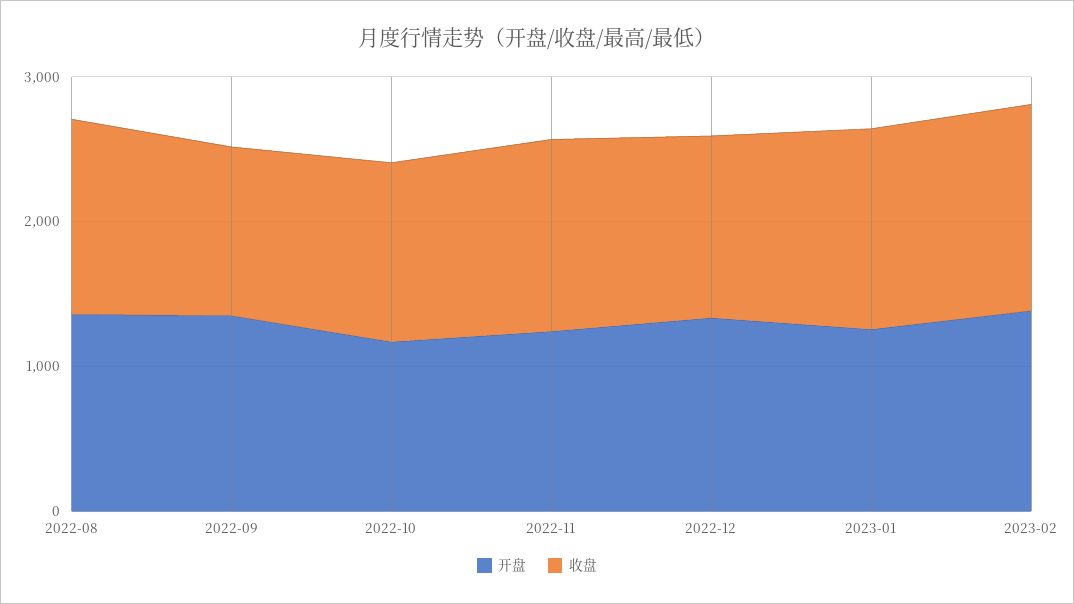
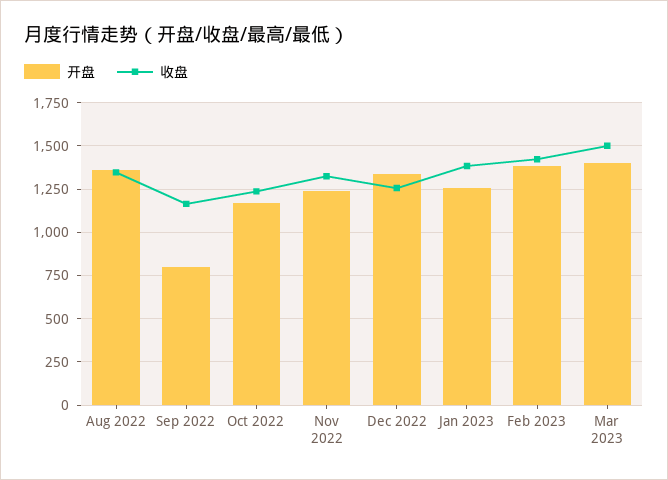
开盘, 2022-09: 1400 -> 800
开盘, Mar 2023: none -> 1400
收盘, Mar 2023: none -> 1500

